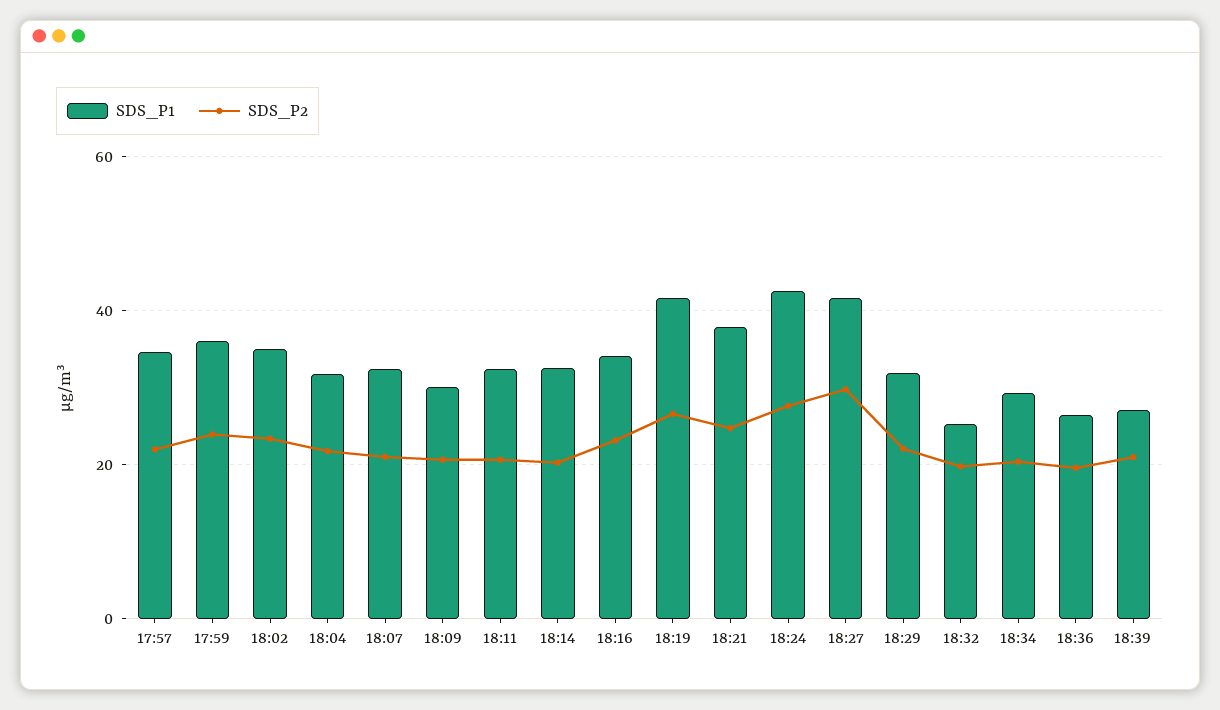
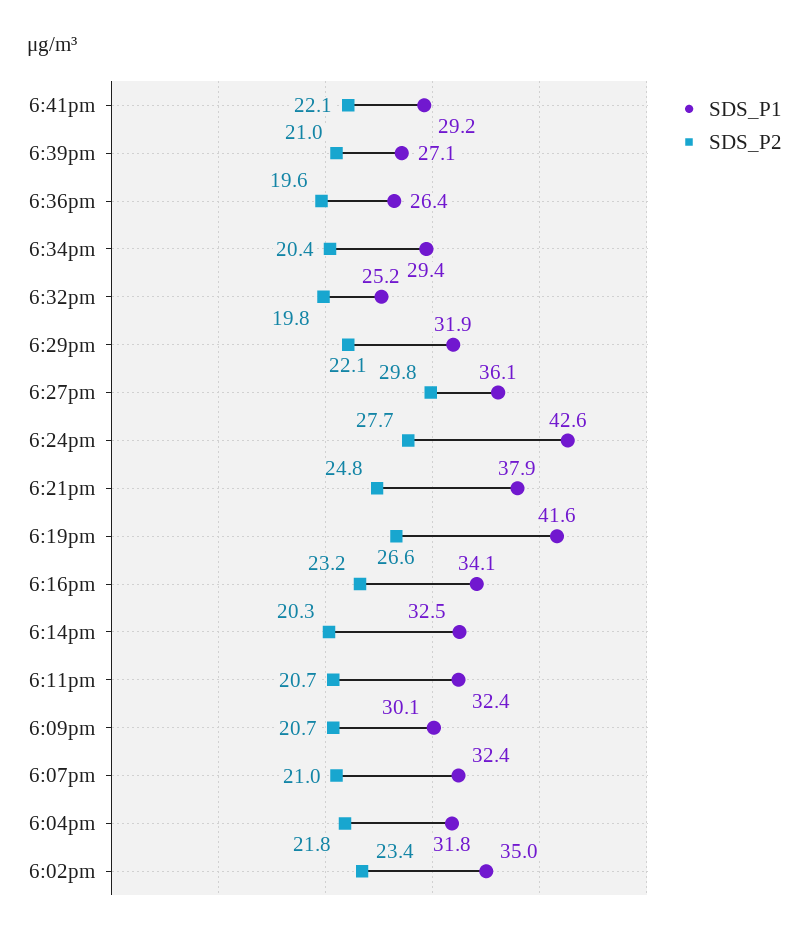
SDS_P1, 17:57: 34 -> none
SDS_P2, 17:57: 22 -> none
SDS_P1, 17:59: 36 -> none
SDS_P2, 17:59: 24 -> none
SDS_P1, 18:27: 42 -> 36.1
SDS_P1, 6:41pm: none -> 29.2
SDS_P2, 6:41pm: none -> 22.1

